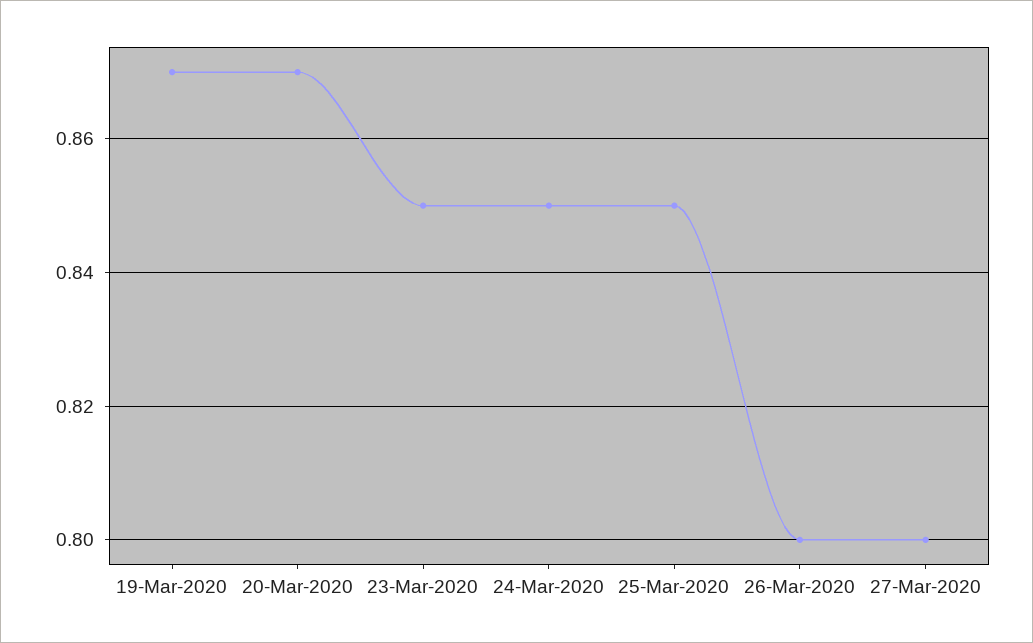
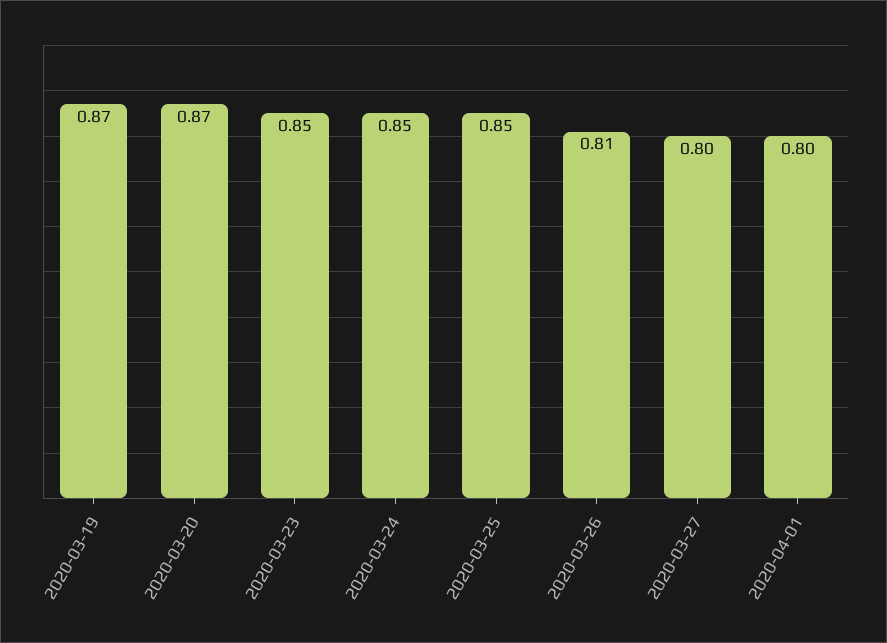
26-Mar-2020: 0.8 -> 0.81
2020-04-01: none -> 0.8

